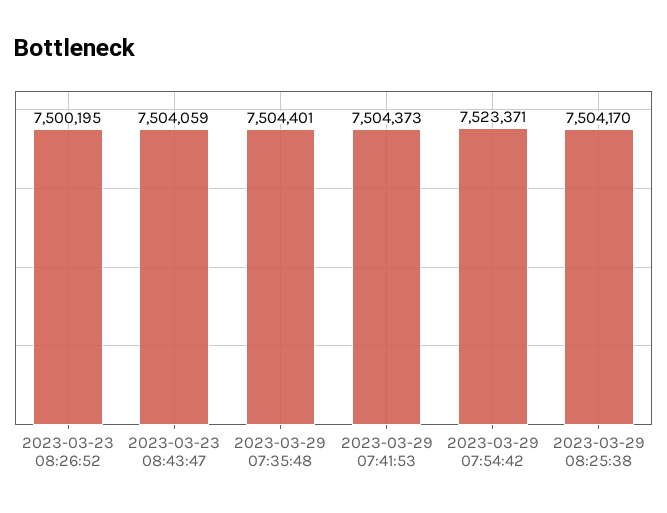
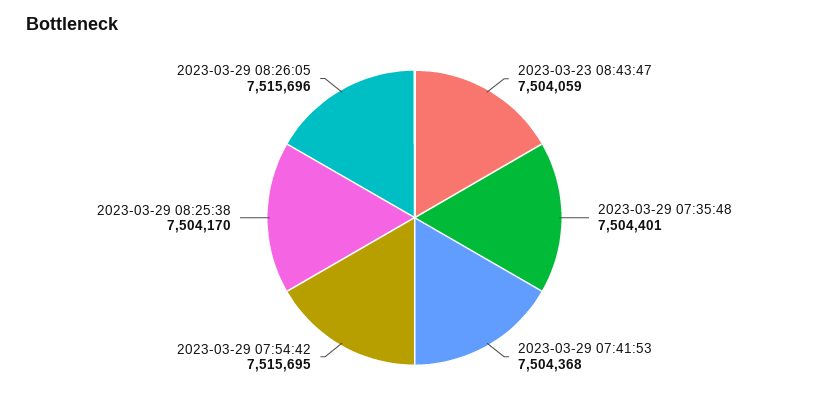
2023-03-23 08:26:52: 7500195 -> none
2023-03-29 07:41:53: 7504373 -> 7504368
2023-03-29 07:54:42: 7523371 -> 7515695
2023-03-29 08:26:05: none -> 7515696

